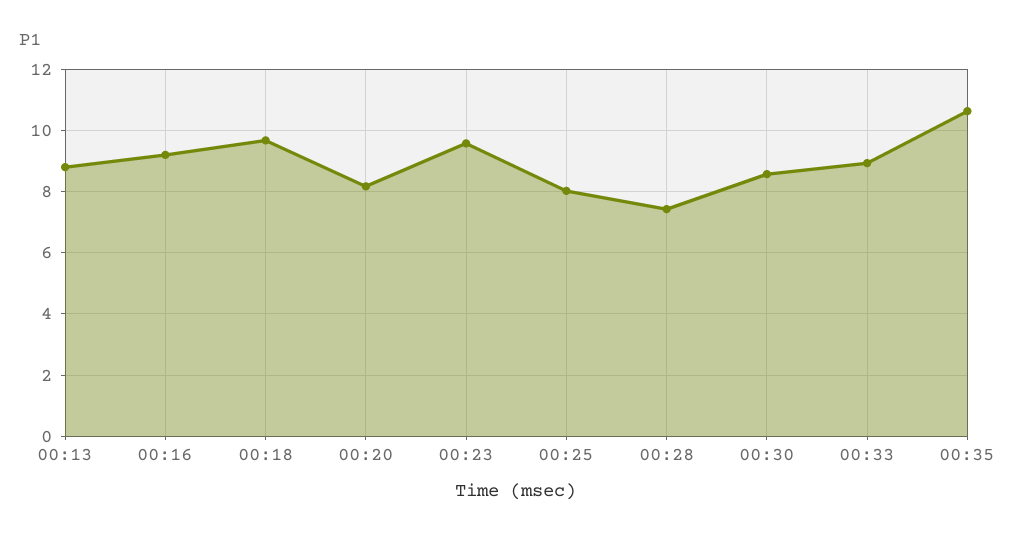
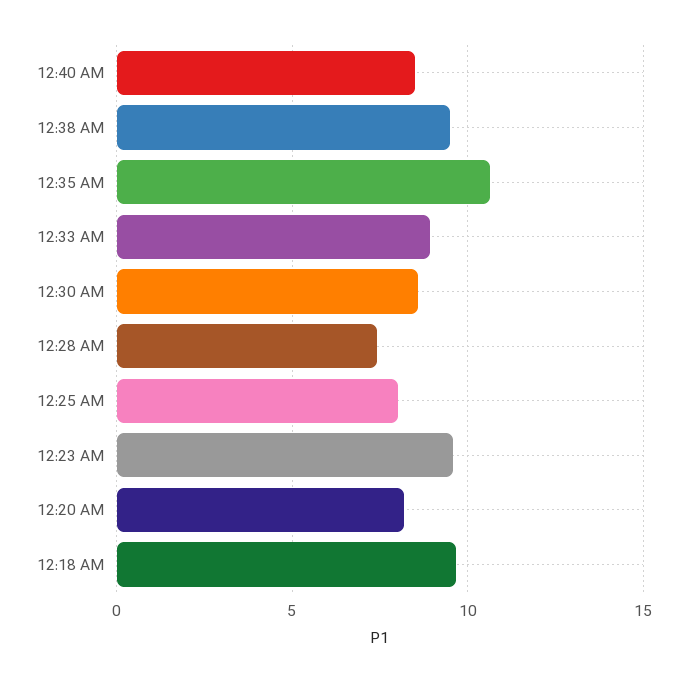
00:13: 8.8 -> none
00:16: 9.2 -> none
12:40 AM: none -> 8.5
12:38 AM: none -> 9.5

